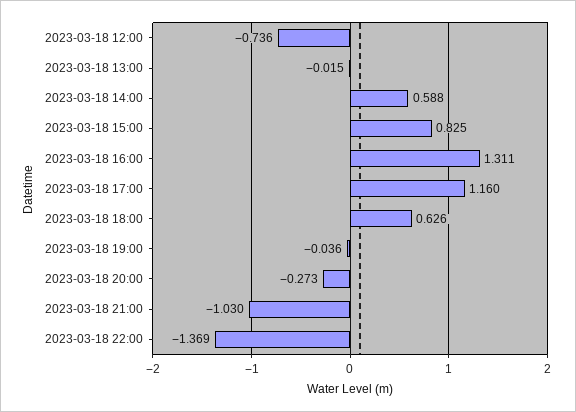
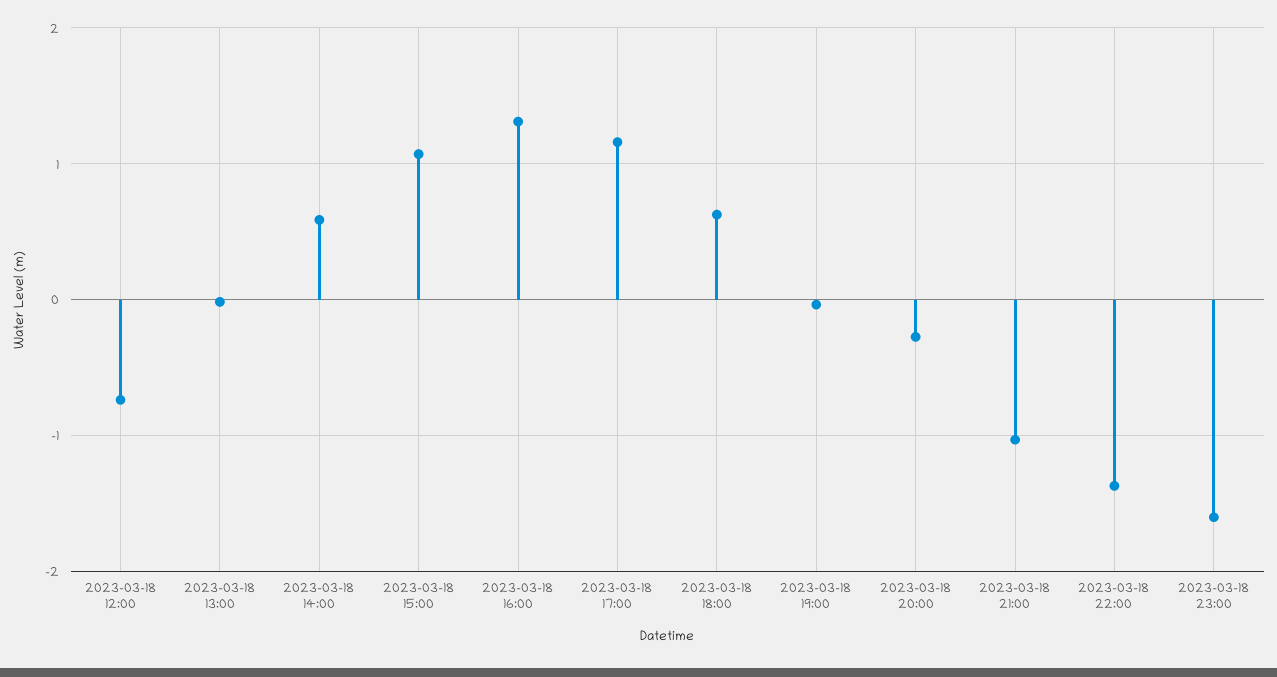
2023-03-18 15:00: 0.825 -> 1.1
2023-03-18 23:00: none -> -1.6

